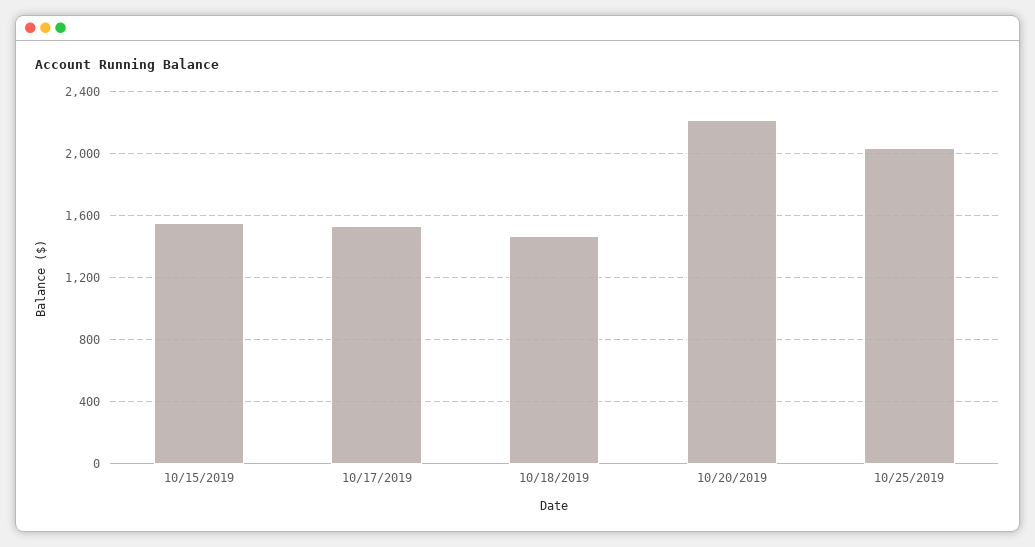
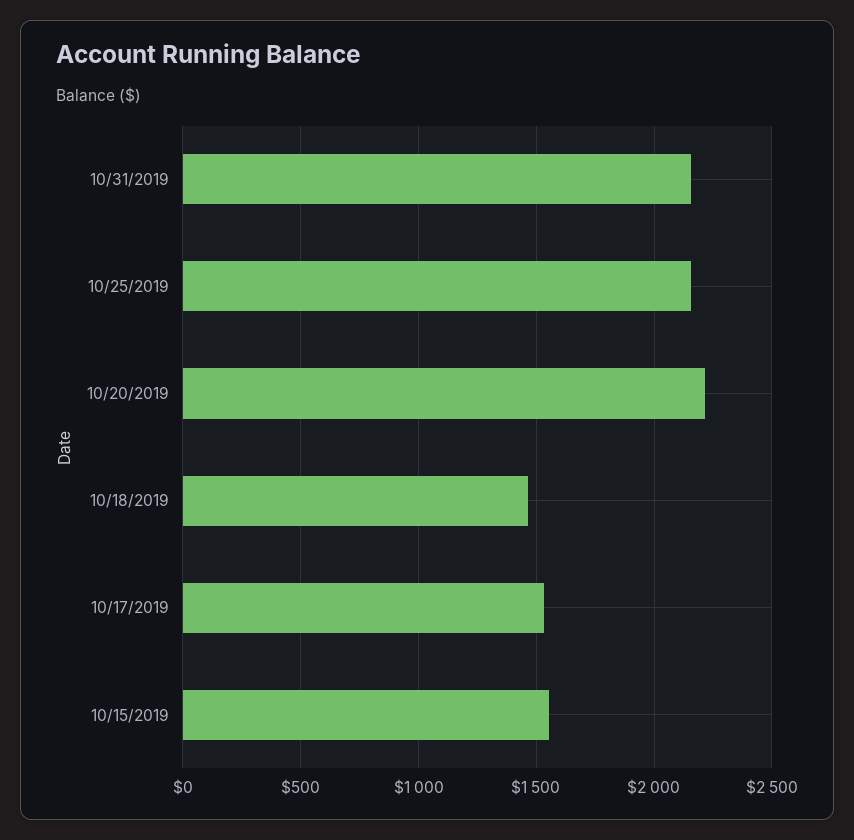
10/25/2019: 2050 -> 2150
10/31/2019: none -> 2150

